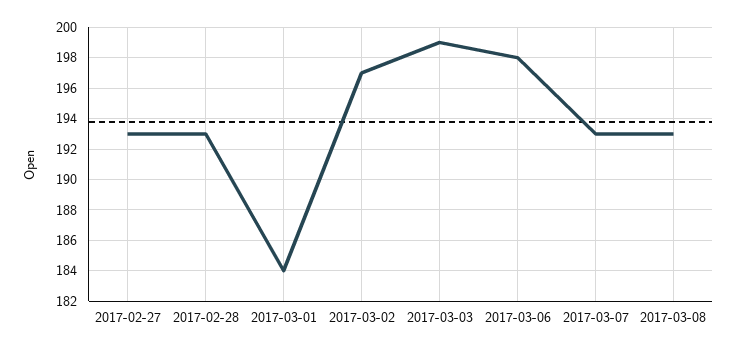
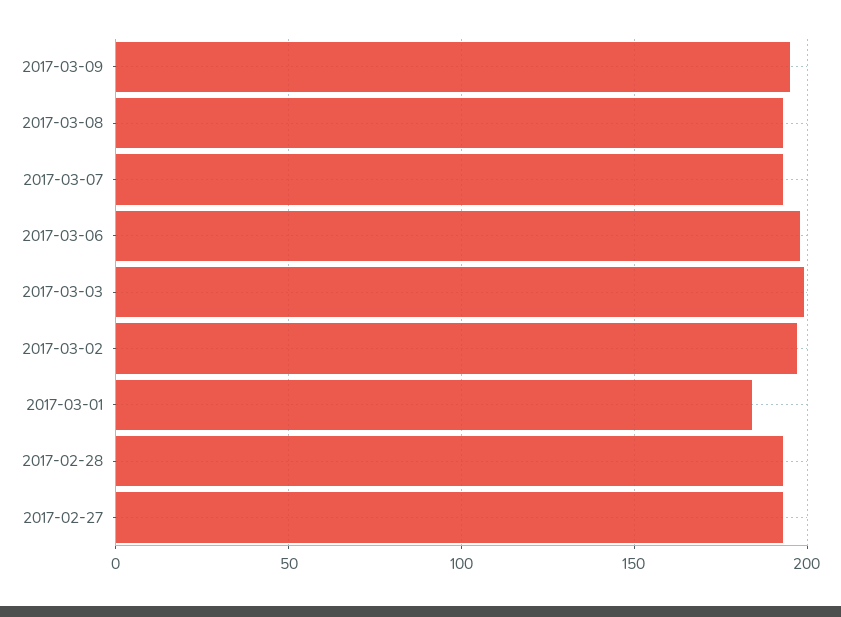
2017-03-09: none -> 195

